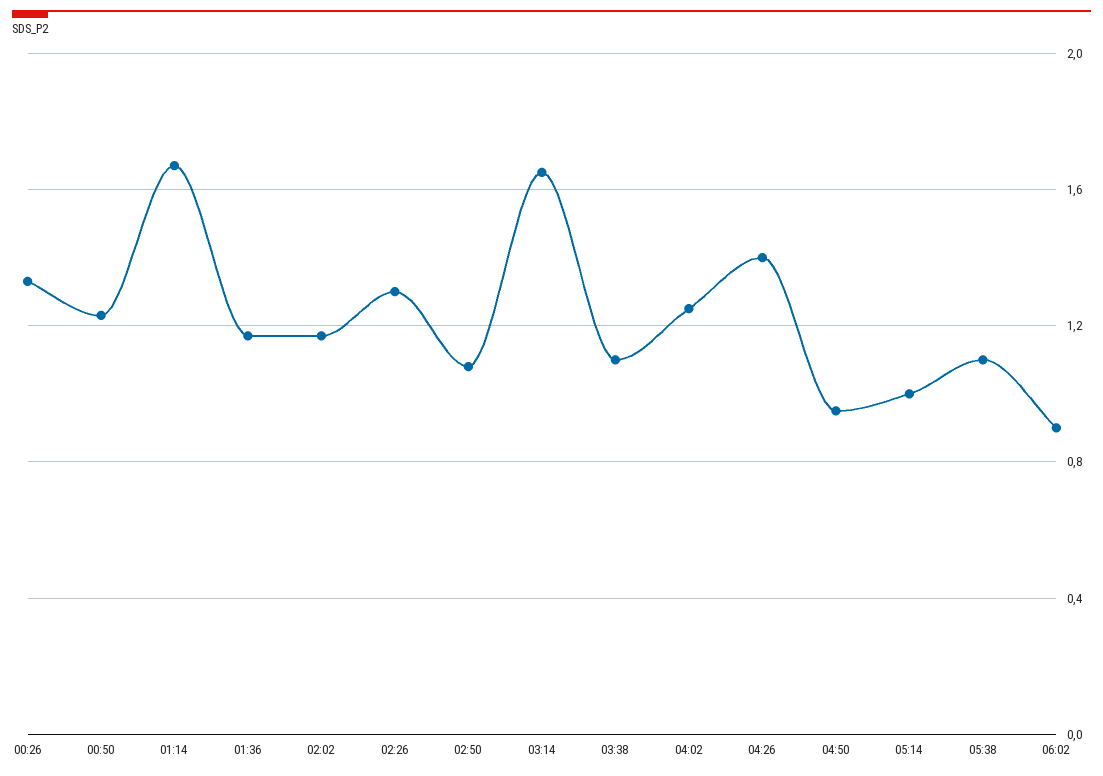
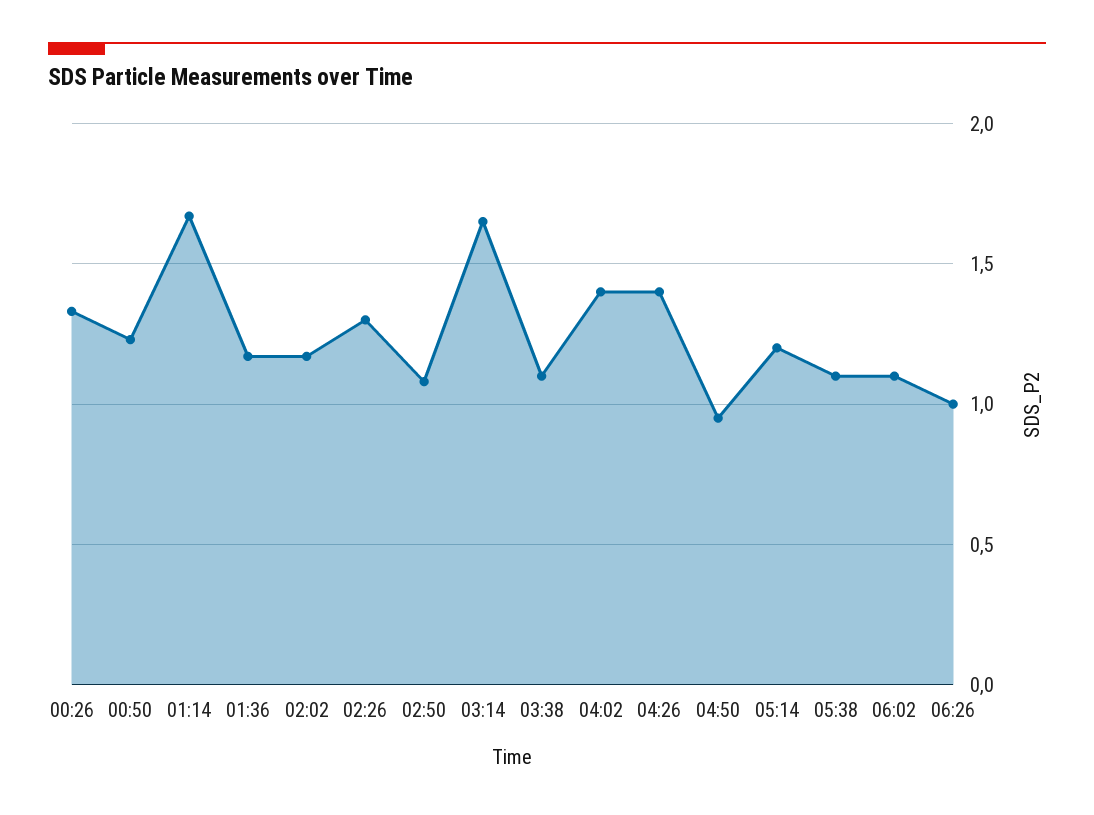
04:02: 1.25 -> 1.4
05:14: 1 -> 1.2
06:02: 0.9 -> 1.1
06:26: none -> 1

